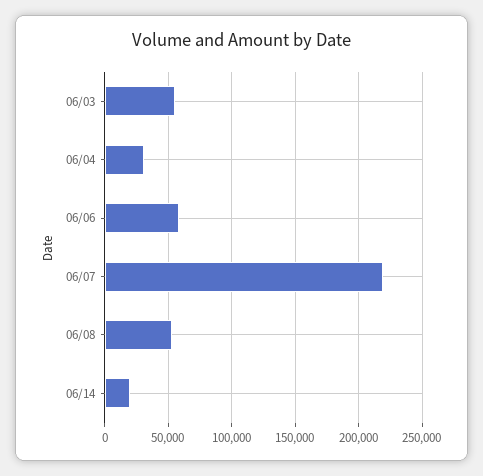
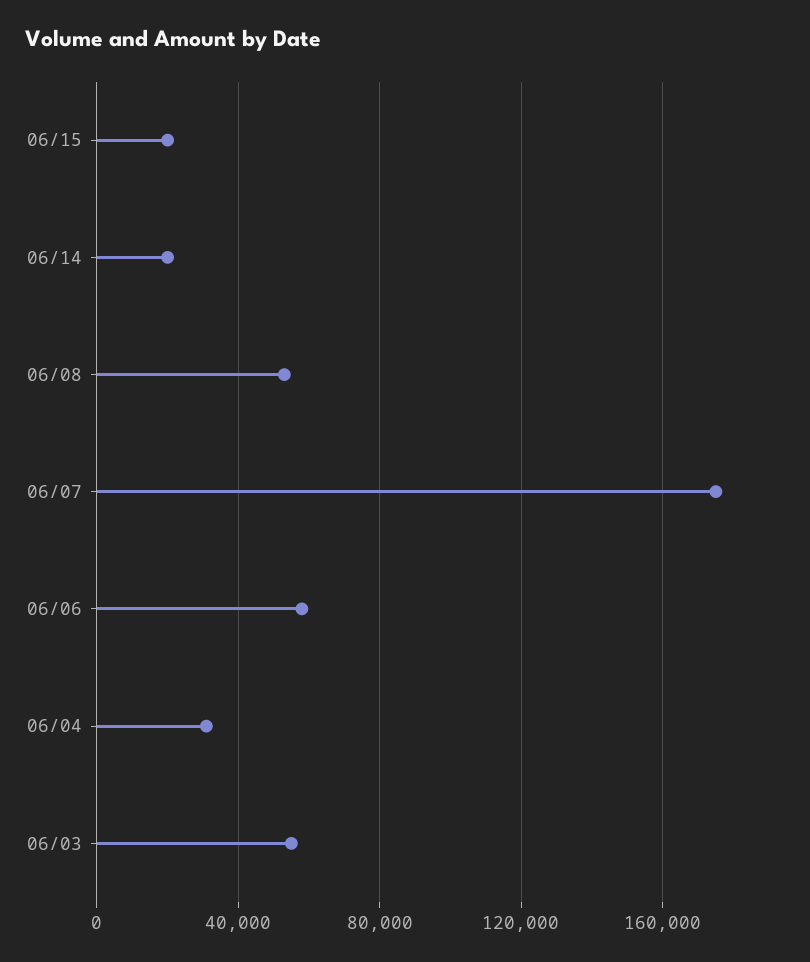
06/07: 220000 -> 175000
06/15: none -> 20000

